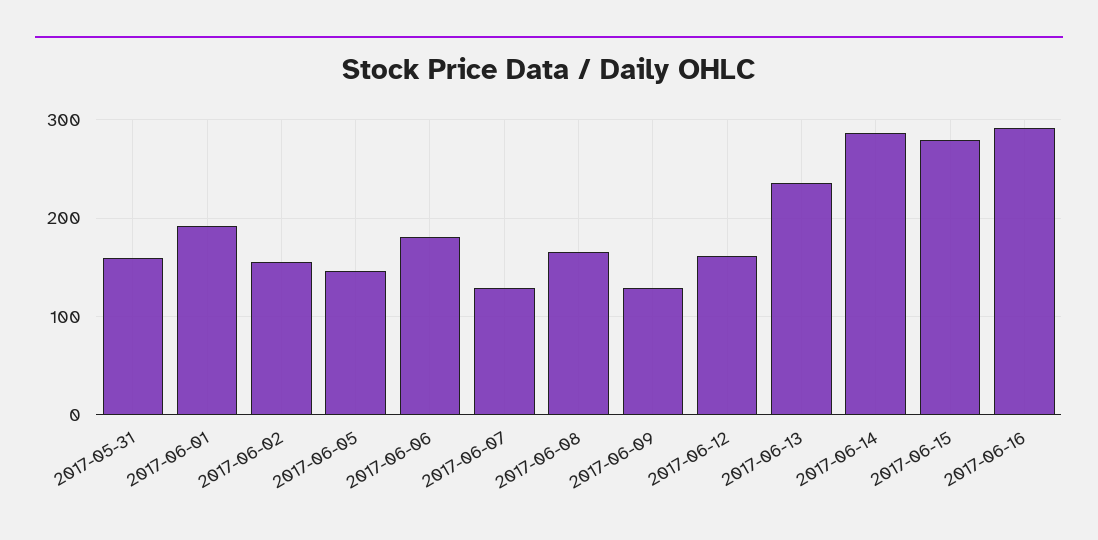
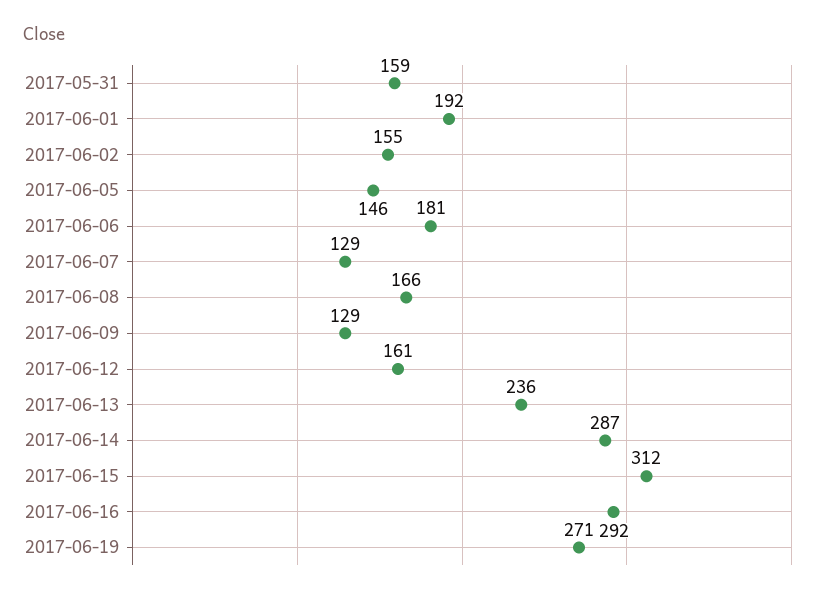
2017-06-15: 280 -> 312
2017-06-19: none -> 271

